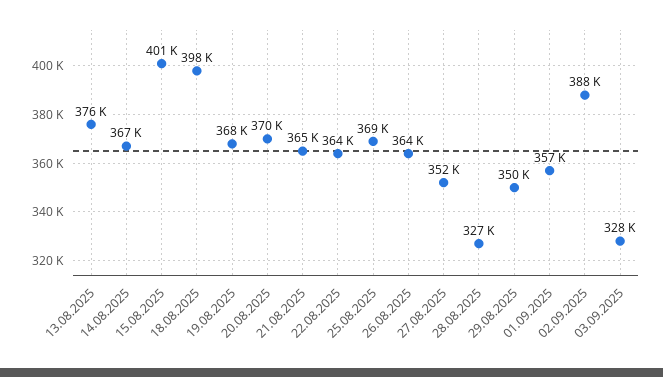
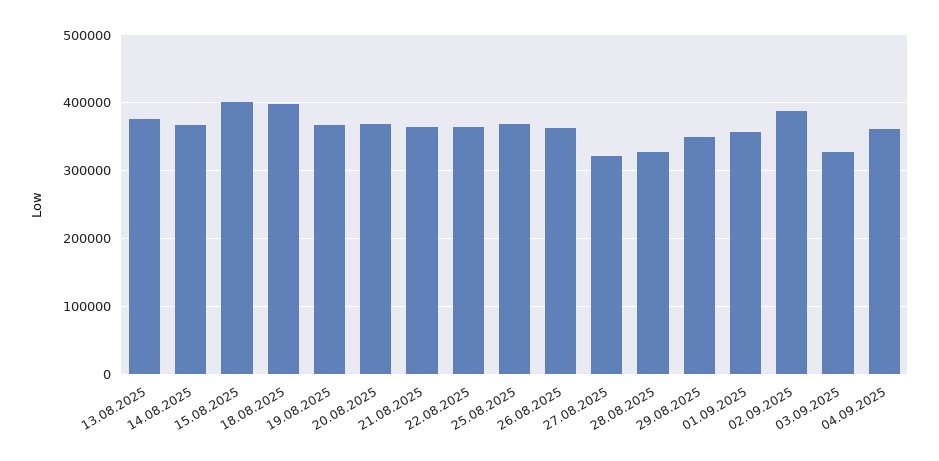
27.08.2025: 352000 -> 320000
04.09.2025: none -> 360000

